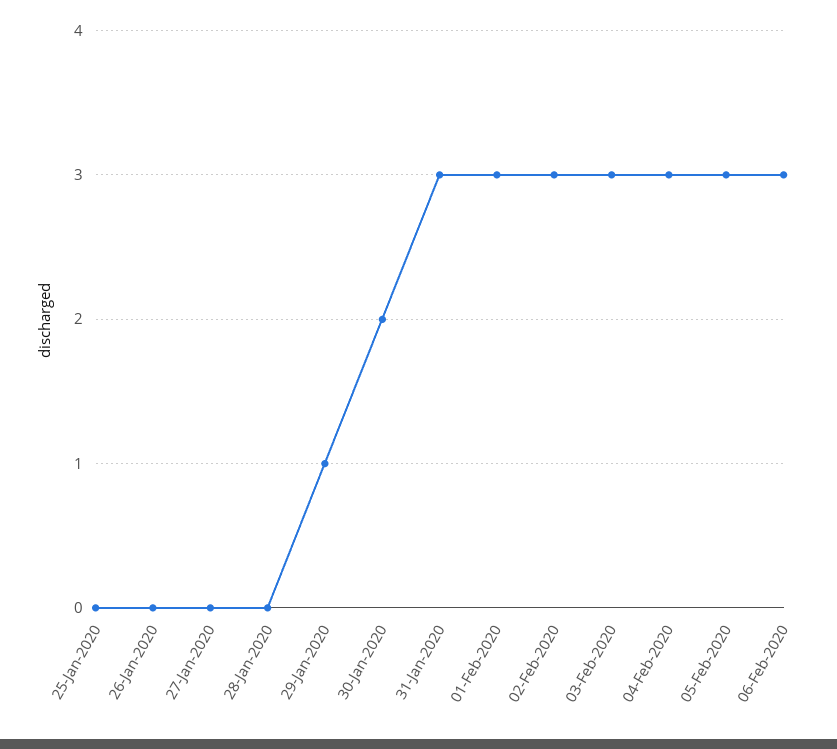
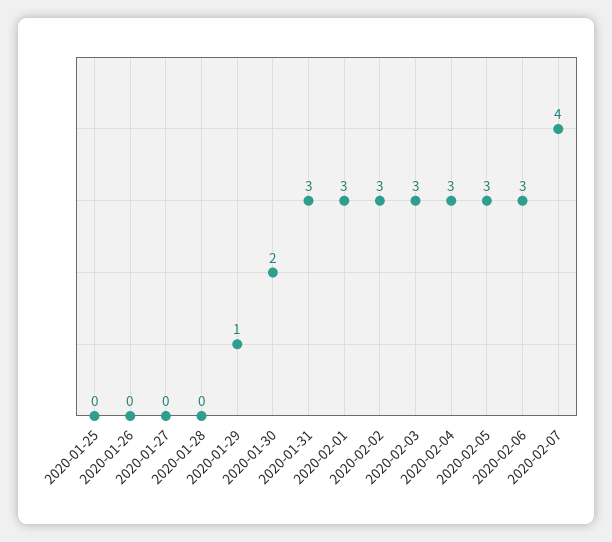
2020-02-07: none -> 4

